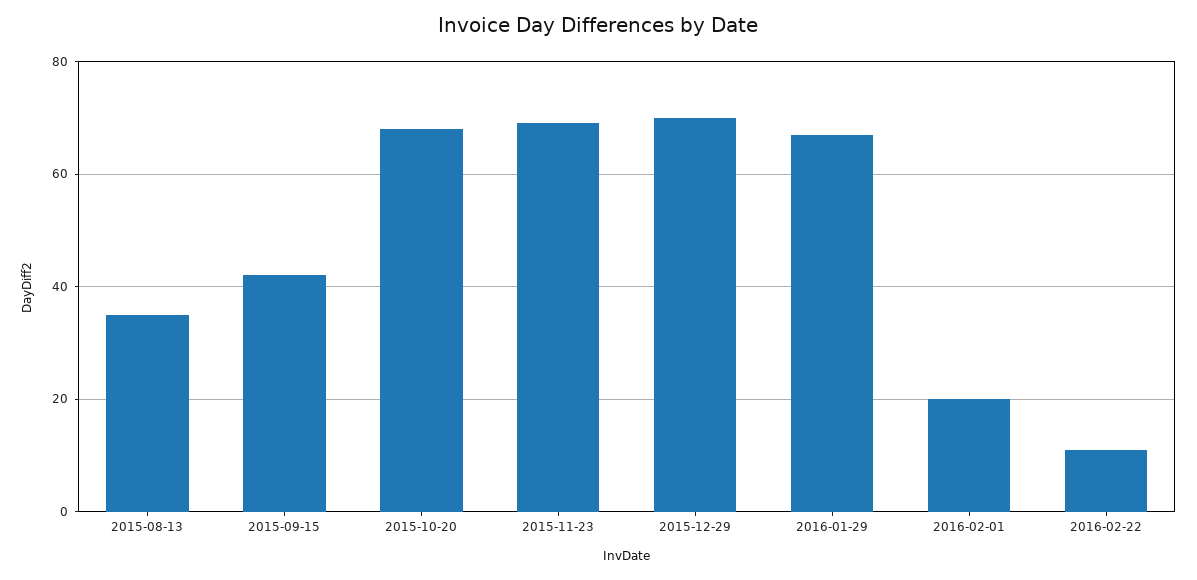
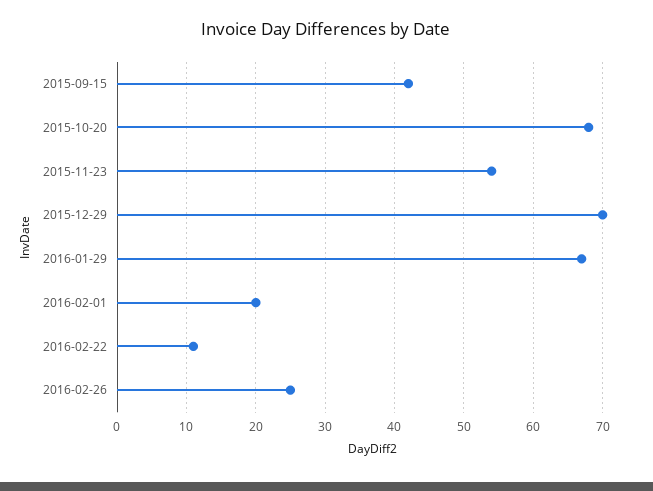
2015-08-13: 35 -> none
2015-11-23: 70 -> 54
2016-02-26: none -> 25

